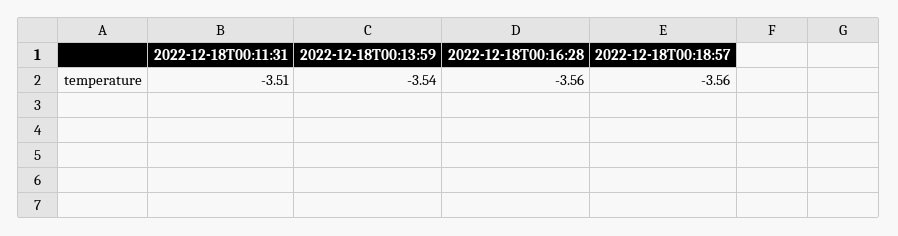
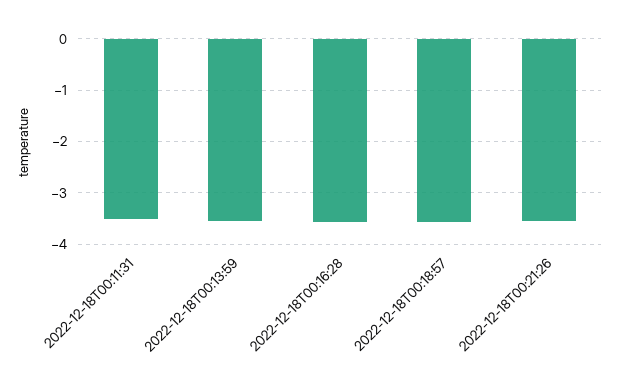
2022-12-18T00:21:26: none -> -3.6

